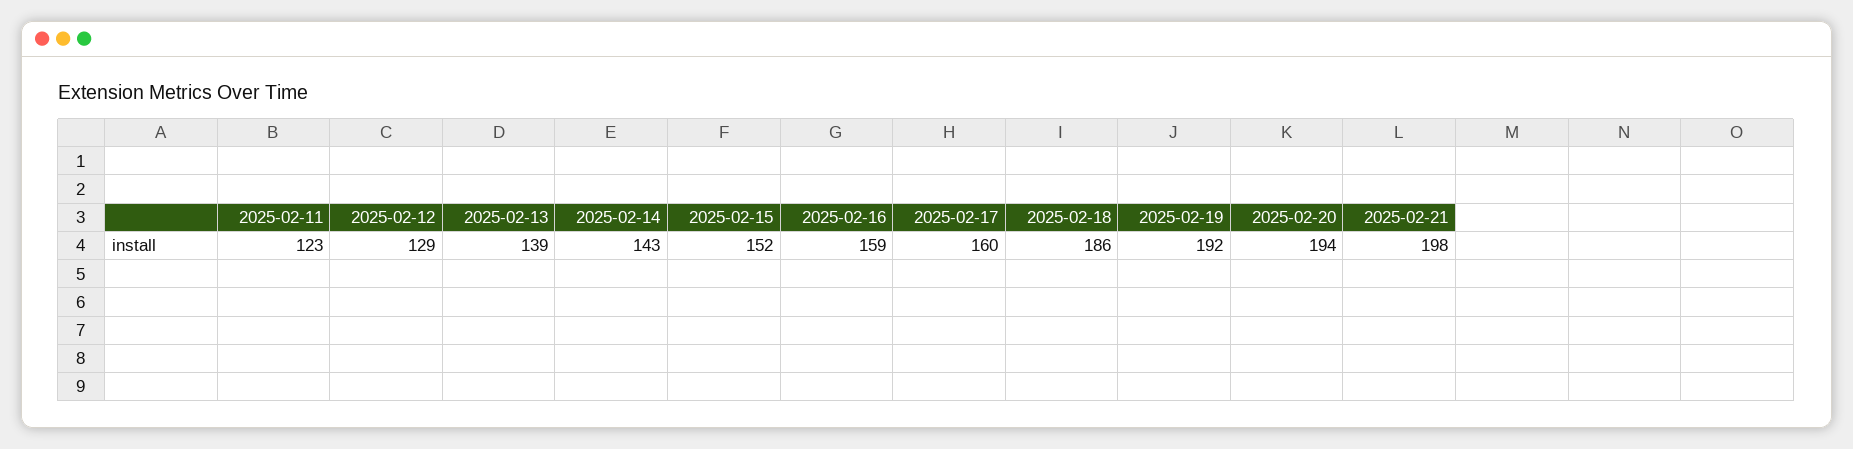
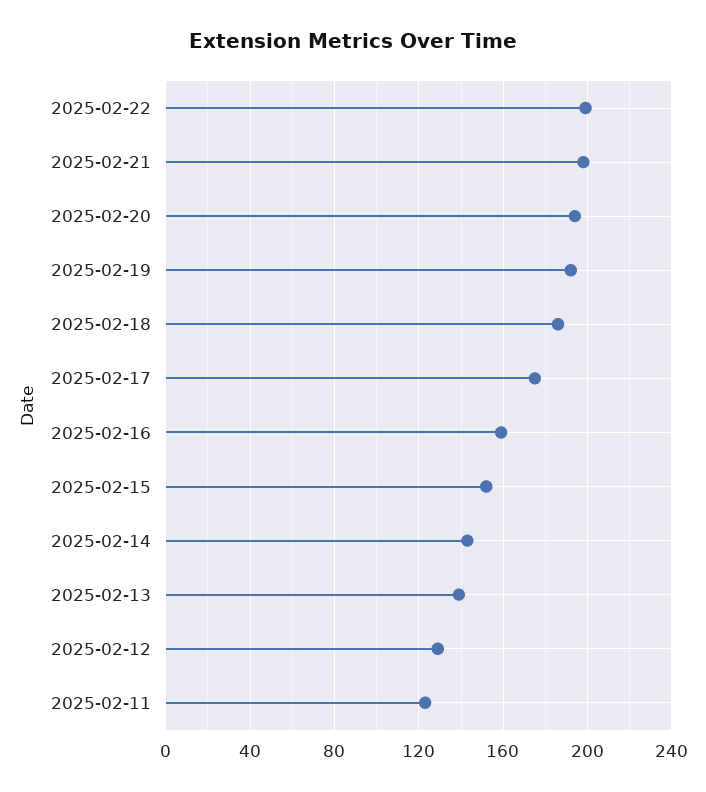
2025-02-17: 160 -> 175
2025-02-22: none -> 200

